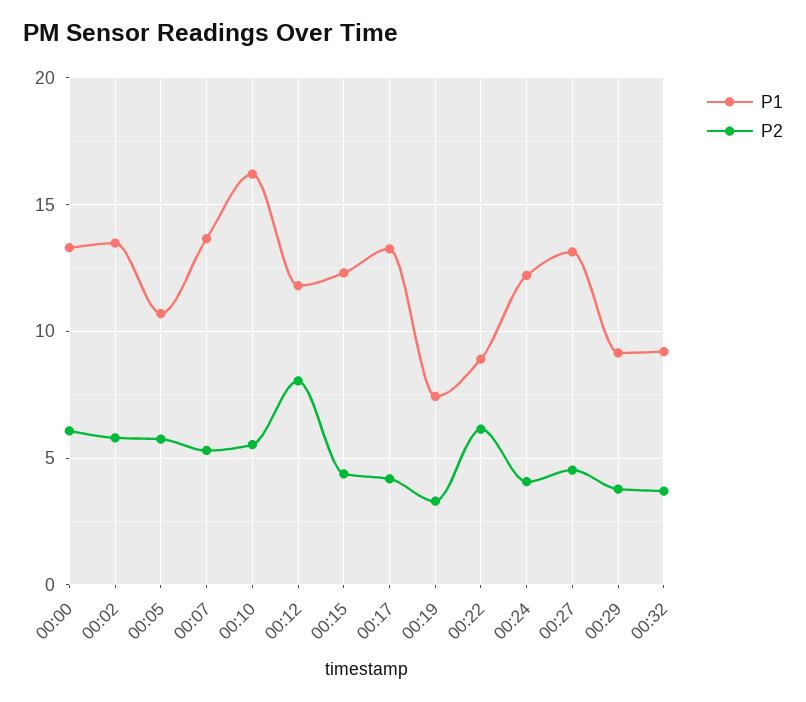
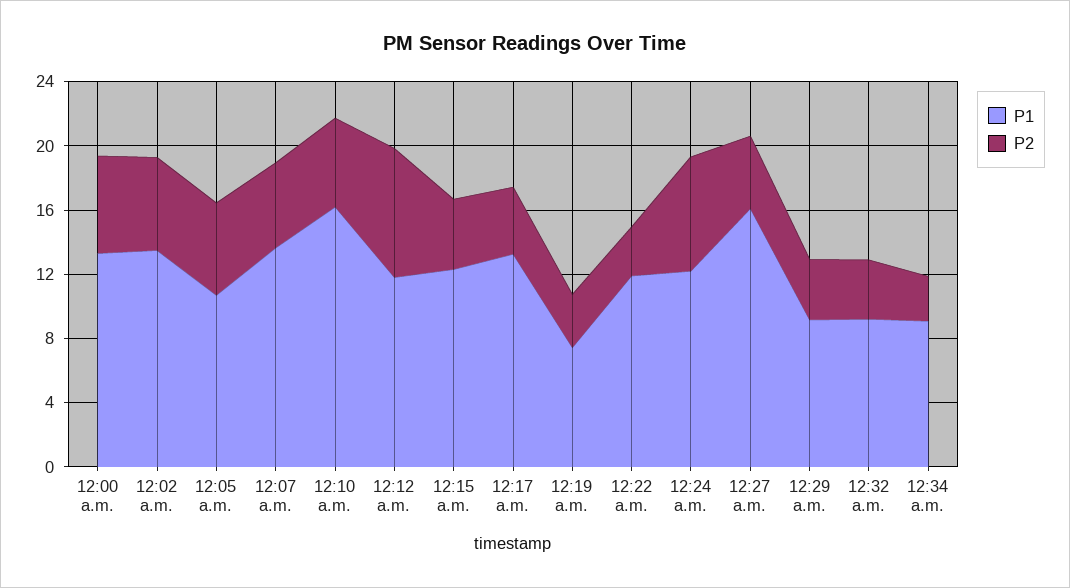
P1, 00:22: 9 -> 12
P2, 00:22: 6 -> 3
P2, 00:24: 4 -> 7
P1, 00:27: 13 -> 16
P1, 12:34 a.m.: none -> 9
P2, 12:34 a.m.: none -> 3

